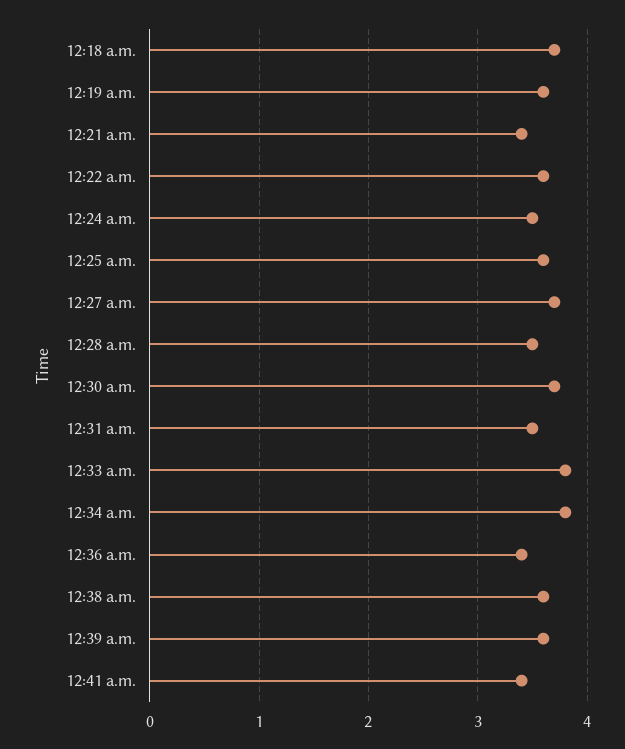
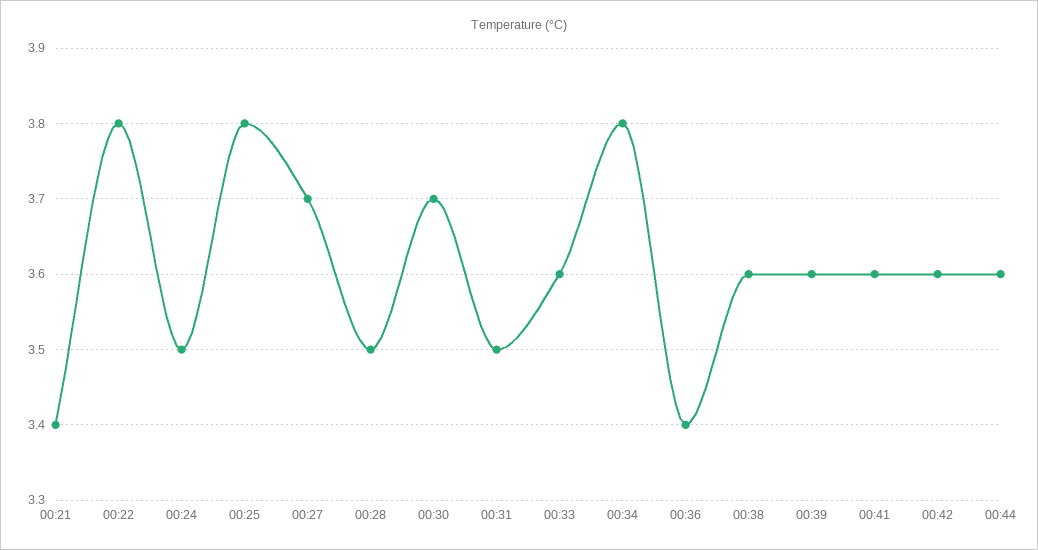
12:18 a.m.: 3.7 -> none
12:19 a.m.: 3.6 -> none
12:22 a.m.: 3.6 -> 3.8
12:25 a.m.: 3.6 -> 3.8
12:33 a.m.: 3.8 -> 3.6
12:41 a.m.: 3.4 -> 3.6
00:42: none -> 3.6
00:44: none -> 3.6

